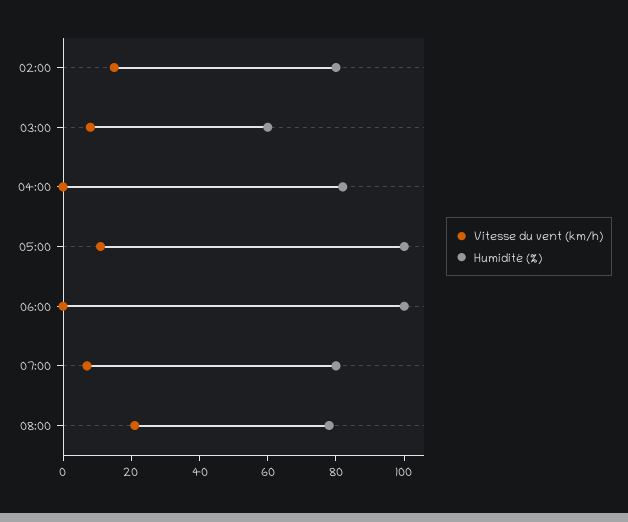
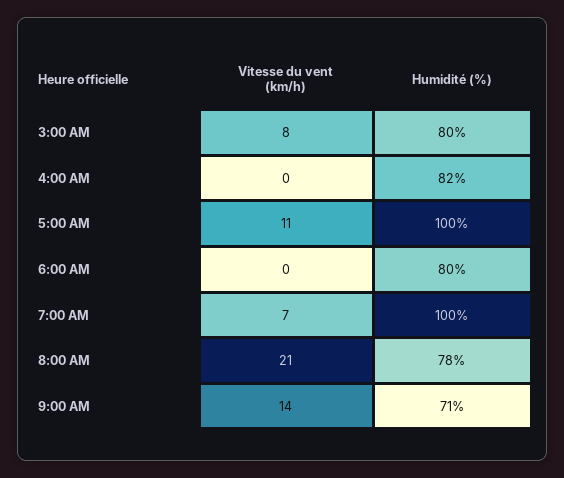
Vitesse du vent (km/h), 02:00: 15 -> none
Humidité (%), 02:00: 80 -> none
Humidité (%), 03:00: 60 -> 80
Humidité (%), 06:00: 100 -> 80
Humidité (%), 07:00: 80 -> 100
Vitesse du vent (km/h), 9:00 AM: none -> 14
Humidité (%), 9:00 AM: none -> 71

